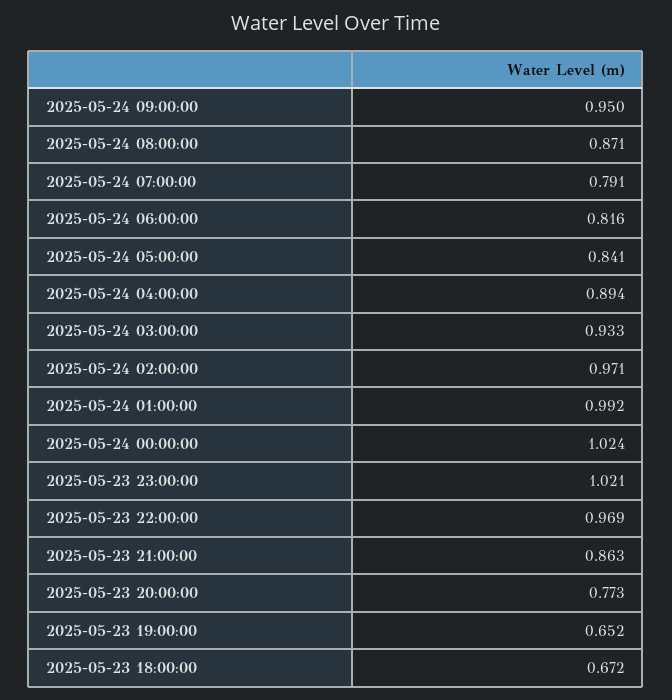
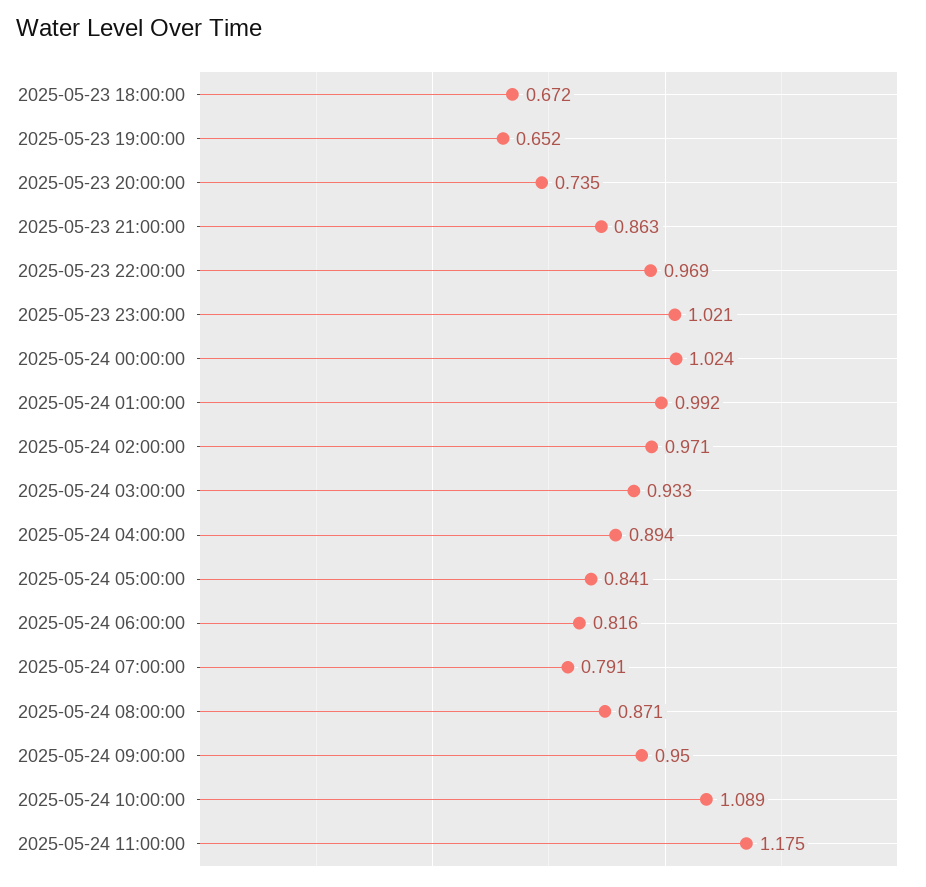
2025-05-23 20:00:00: 0.773 -> 0.735
2025-05-24 10:00:00: none -> 1.089
2025-05-24 11:00:00: none -> 1.175

